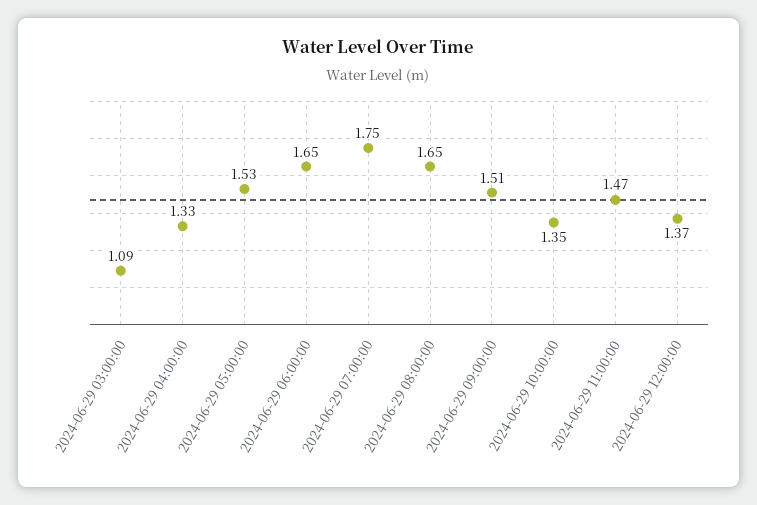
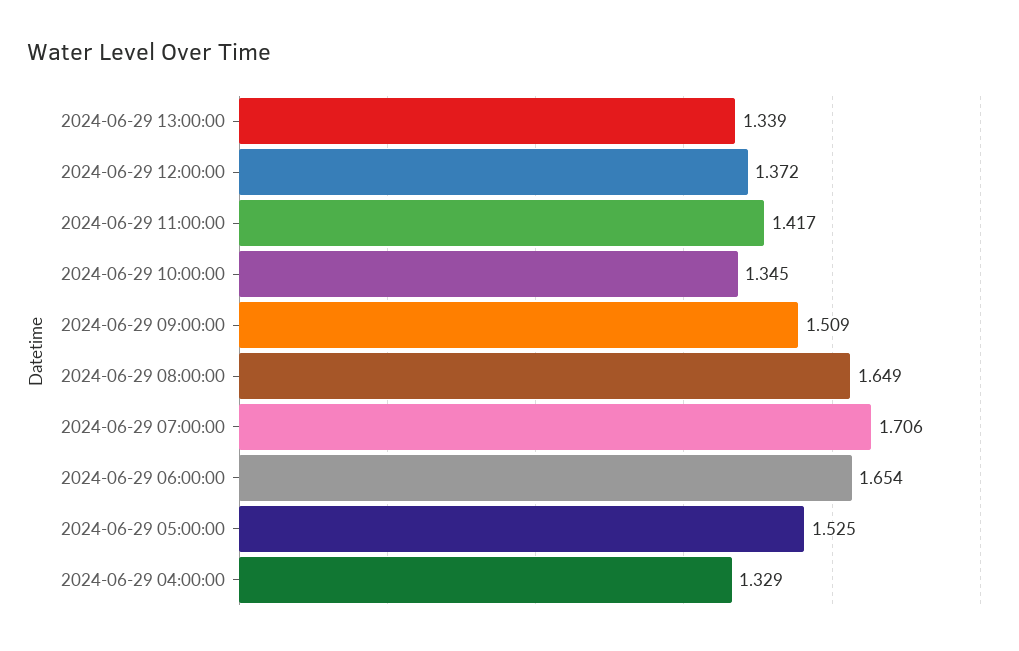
2024-06-29 03:00:00: 1.09 -> none
2024-06-29 07:00:00: 1.75 -> 1.706
2024-06-29 11:00:00: 1.47 -> 1.417
2024-06-29 13:00:00: none -> 1.339

